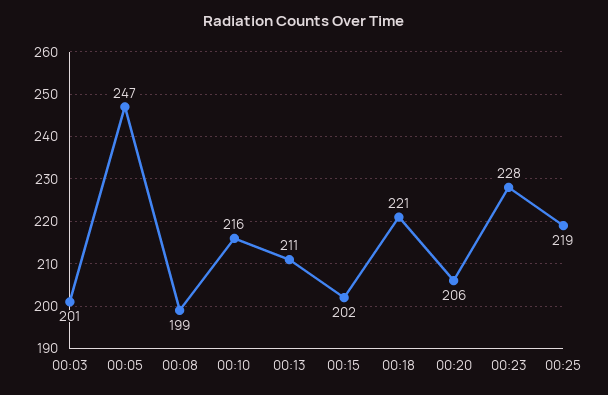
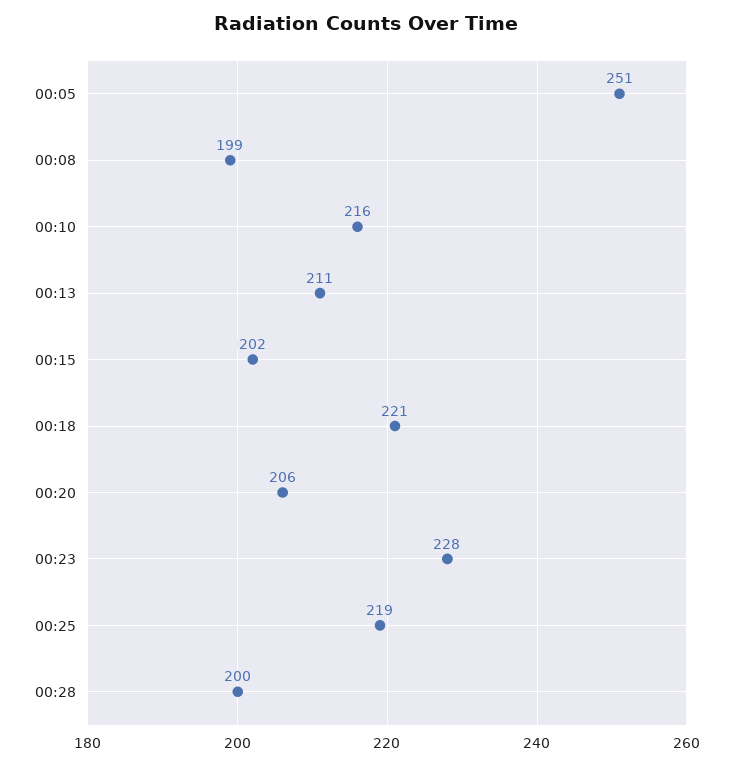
00:03: 201 -> none
00:05: 247 -> 251
00:28: none -> 200

